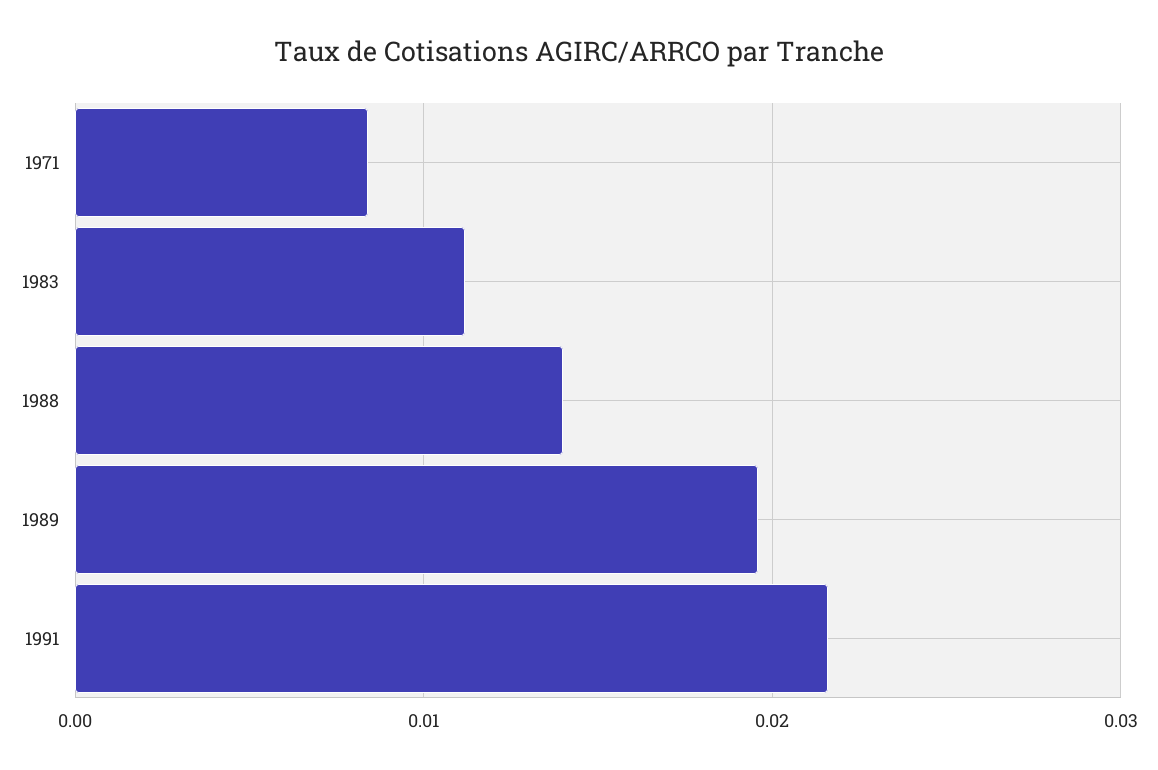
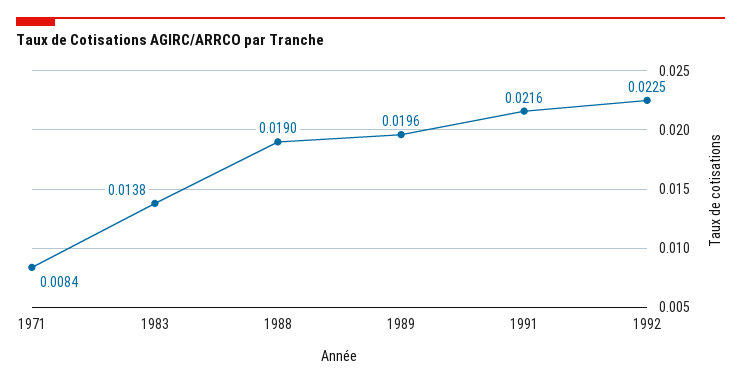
1983: 0.011 -> 0.0138
1988: 0.014 -> 0.019
1992: none -> 0.0225

